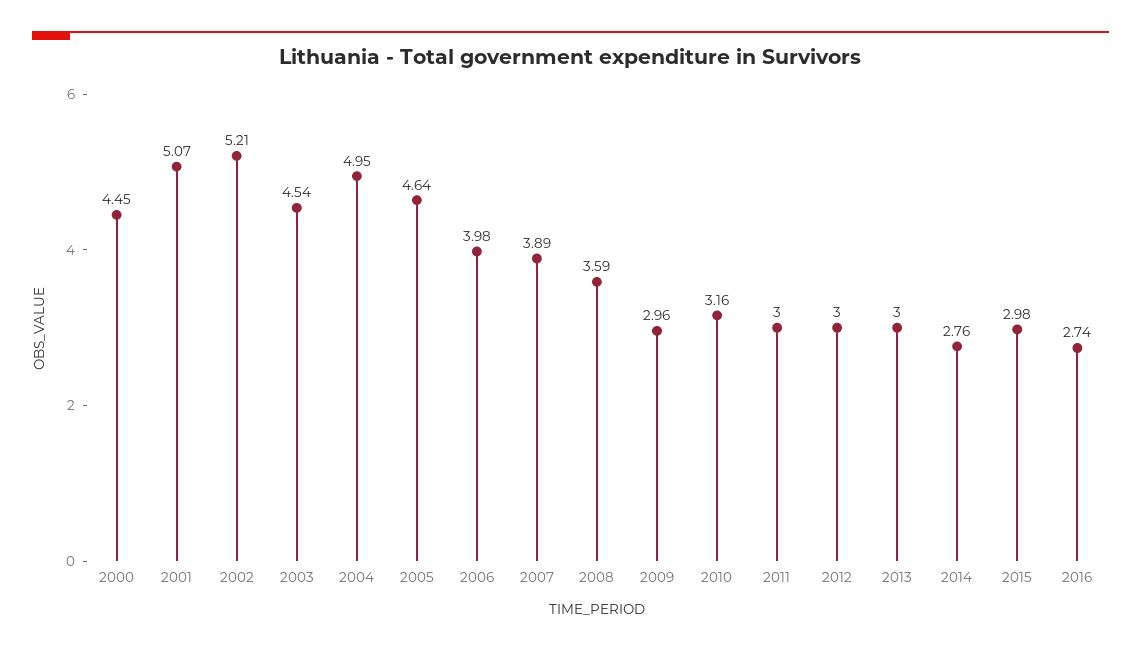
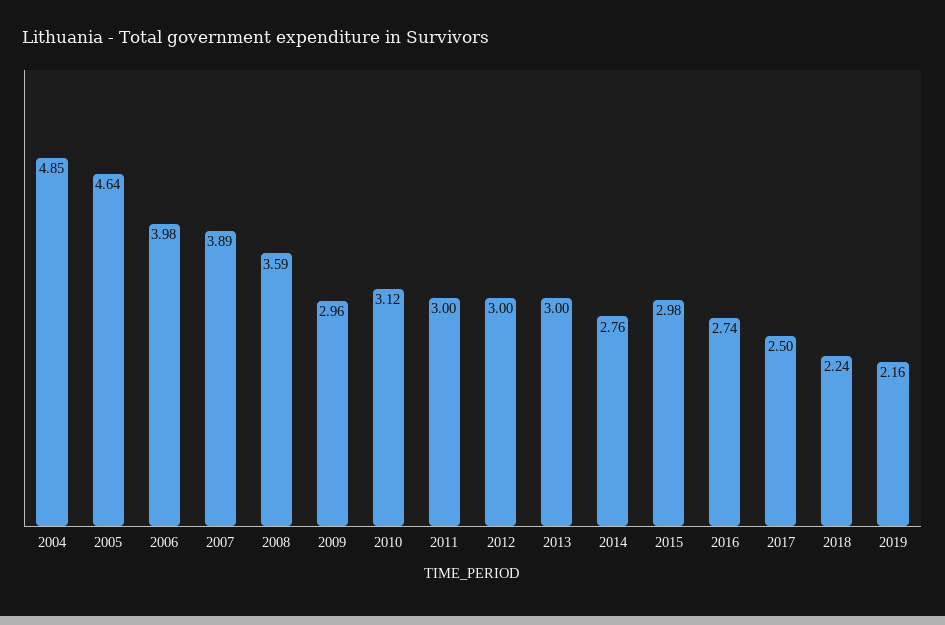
2000: 4.45 -> none
2001: 5.07 -> none
2002: 5.21 -> none
2003: 4.54 -> none
2004: 4.95 -> 4.85
2010: 3.16 -> 3.12
2017: none -> 2.5
2018: none -> 2.24
2019: none -> 2.16

